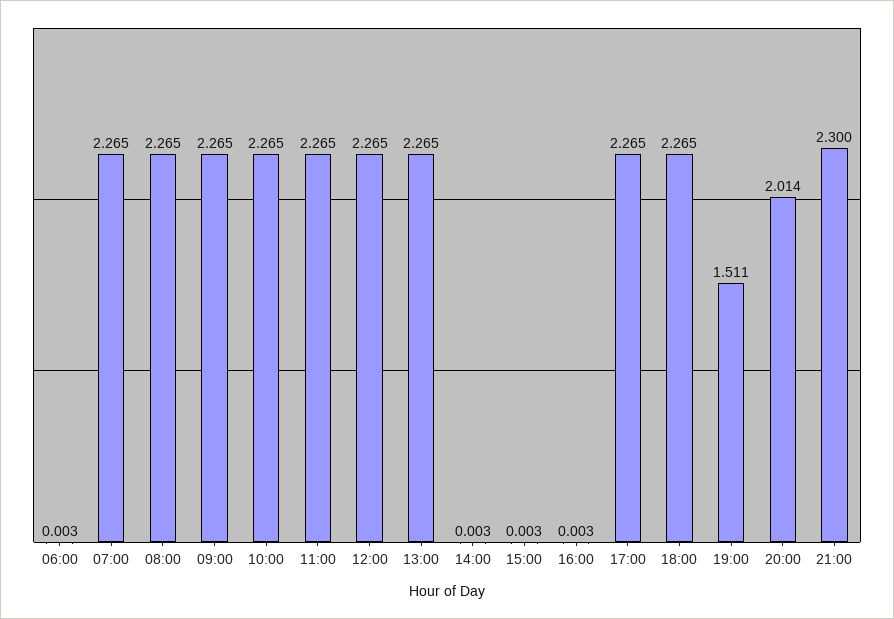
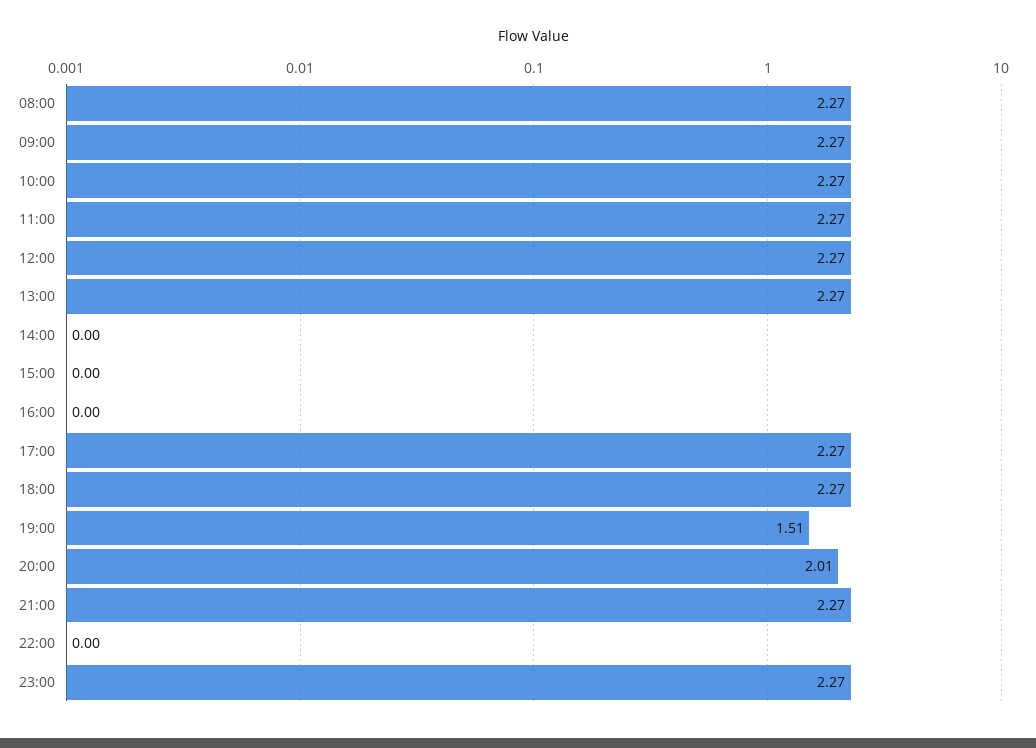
06:00: 0.003 -> none
07:00: 2.265 -> none
21:00: 2.3 -> 2.27
22:00: none -> 0
23:00: none -> 2.27

